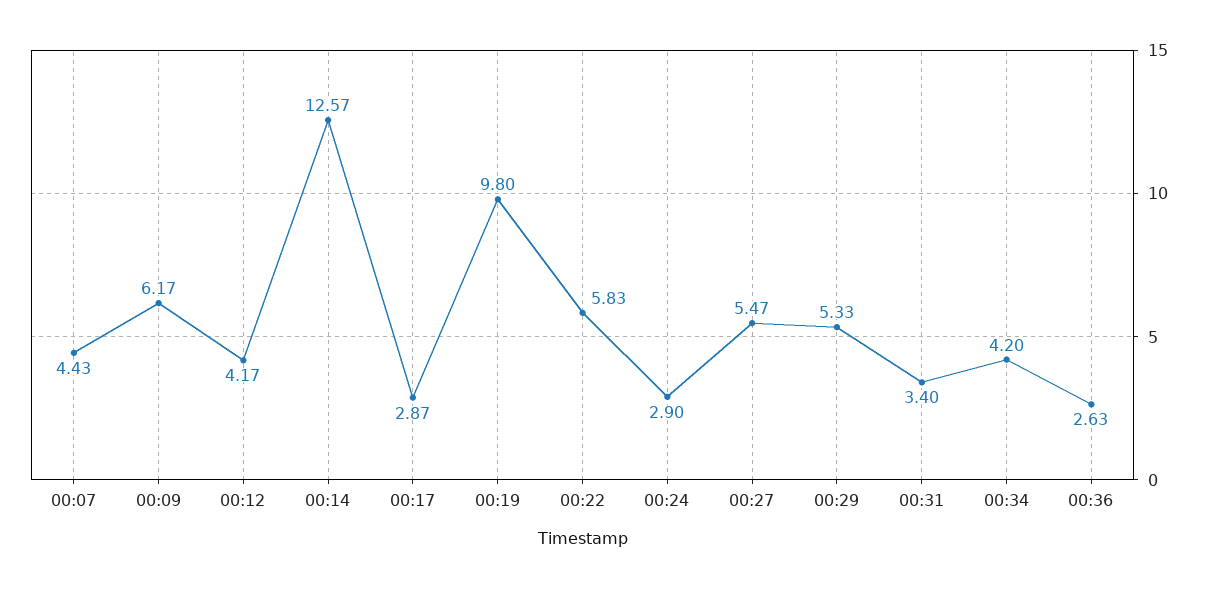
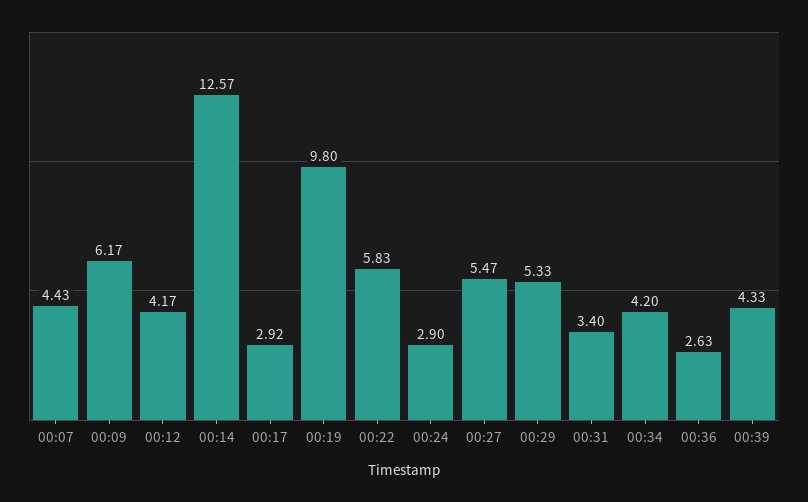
00:17: 2.87 -> 2.92
00:39: none -> 4.33

